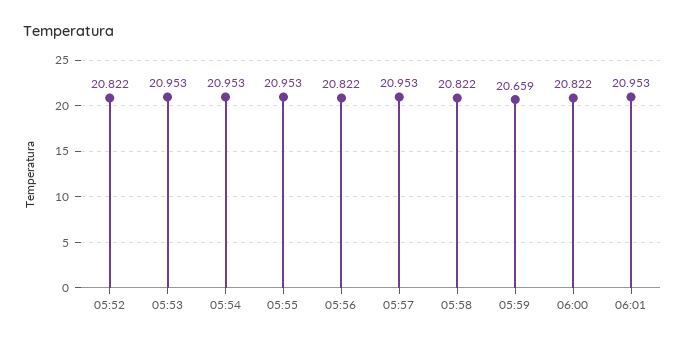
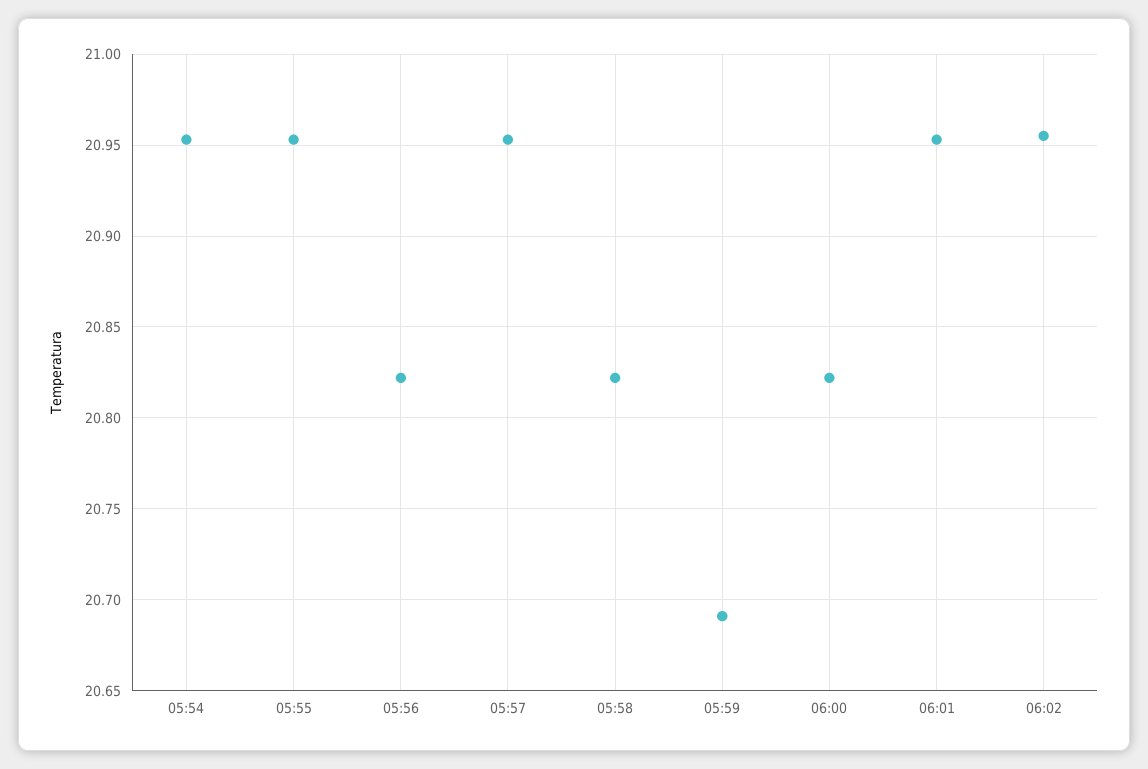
05:52: 20.822 -> none
05:53: 20.953 -> none
05:59: 20.659 -> 20.69
06:02: none -> 20.955

